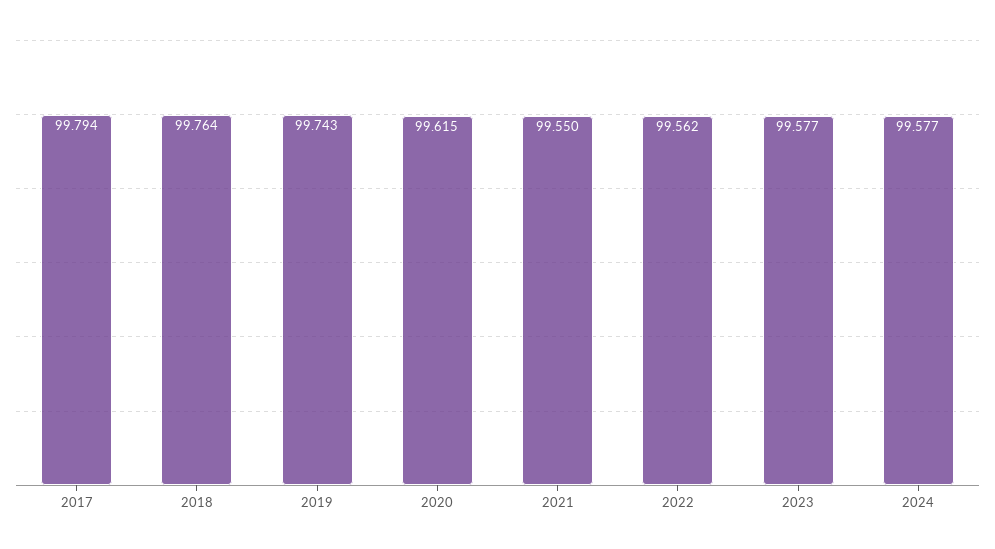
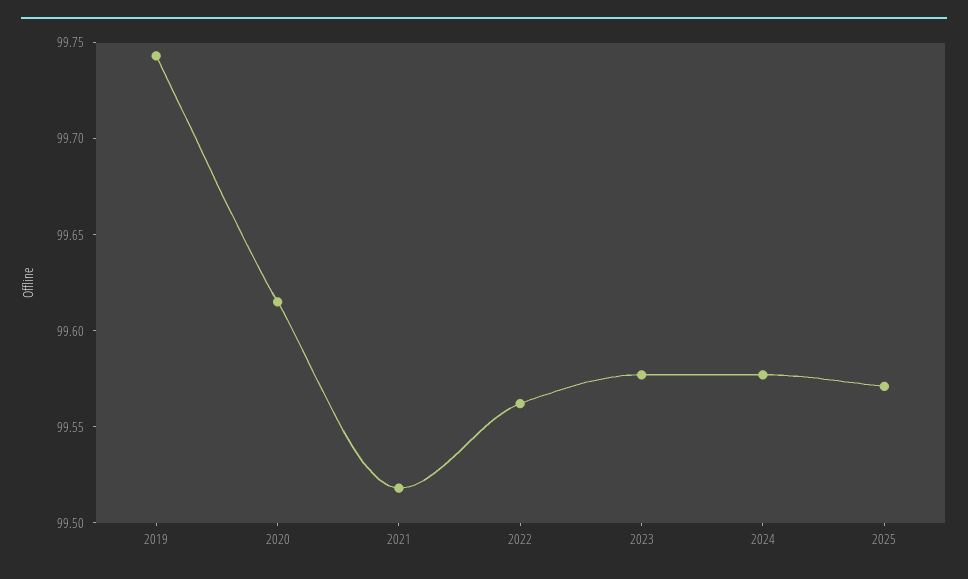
2017: 99.794 -> none
2018: 99.764 -> none
2021: 99.55 -> 99.52
2025: none -> 99.57

